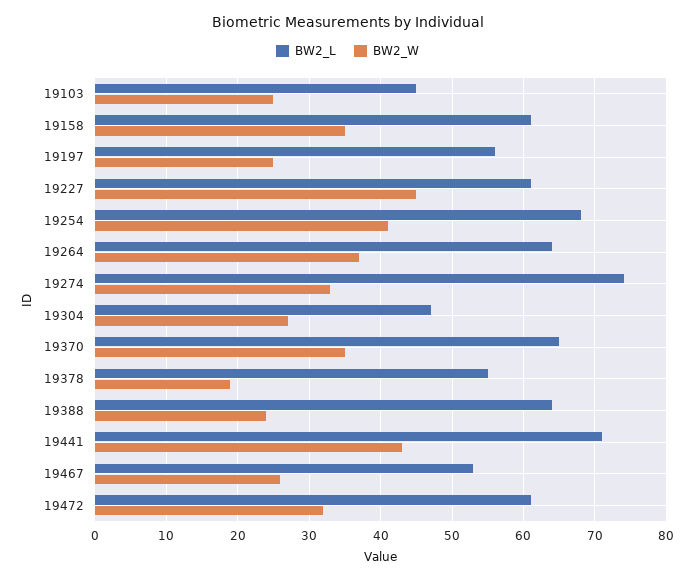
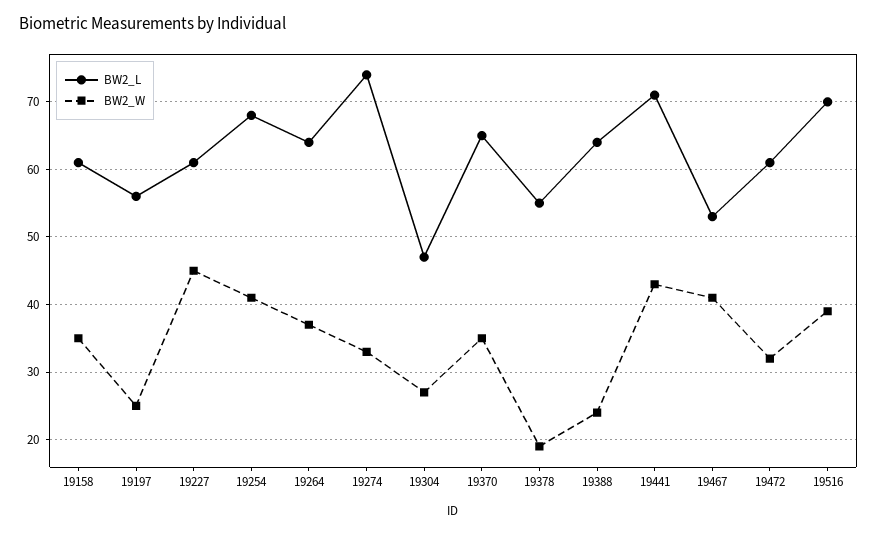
BW2_L, 19103: 45 -> none
BW2_W, 19103: 25 -> none
BW2_W, 19467: 26 -> 41
BW2_L, 19516: none -> 70
BW2_W, 19516: none -> 39

